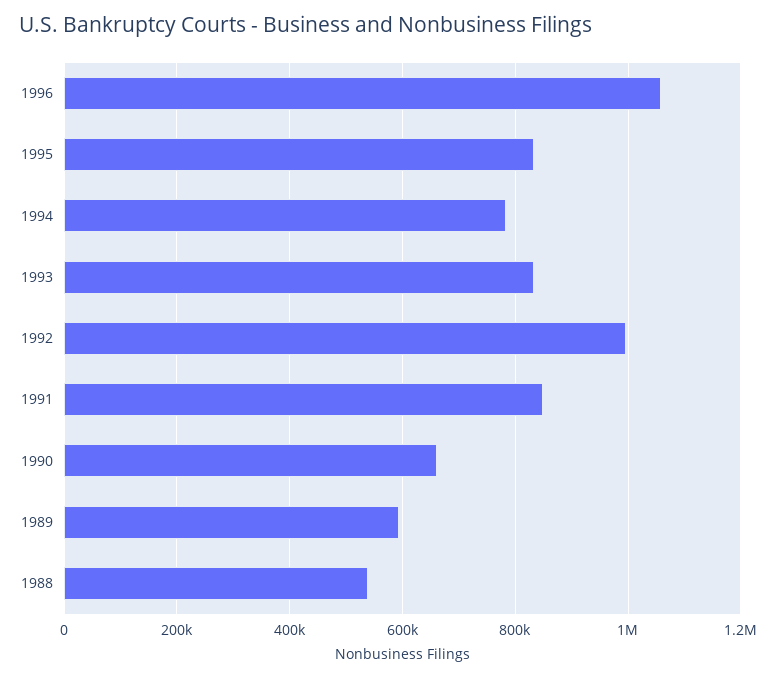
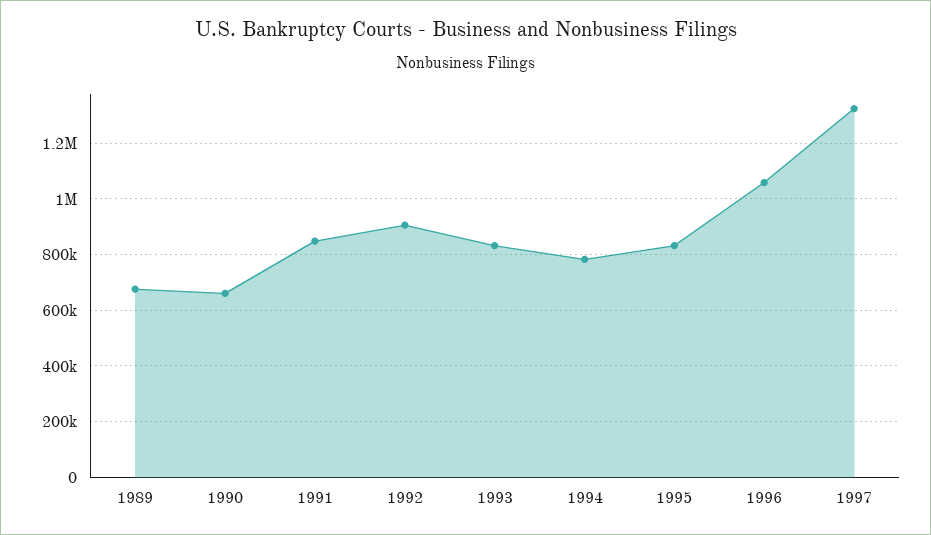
1992: 1000000 -> 900000
1989: 600000 -> 675000
1988: 540000 -> none
1997: none -> 1325000

